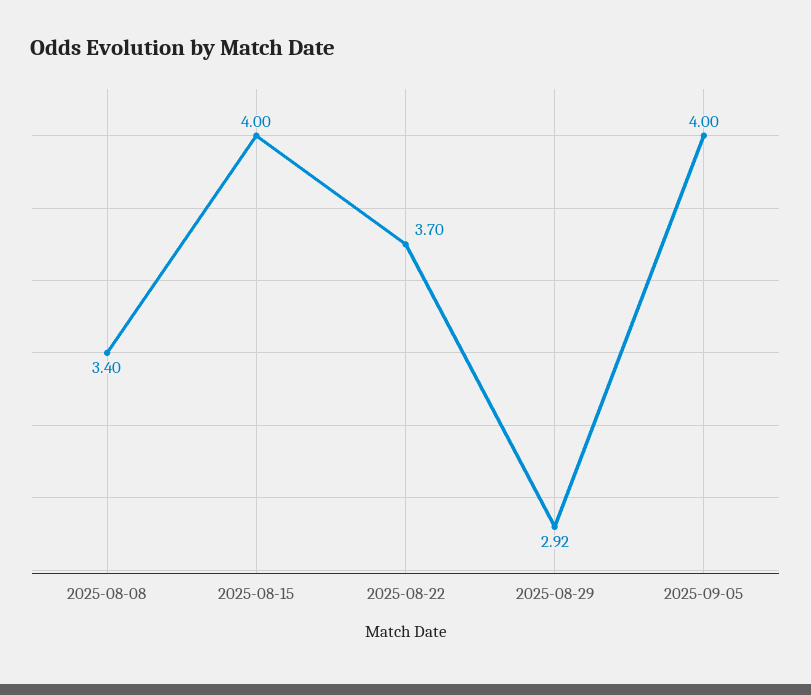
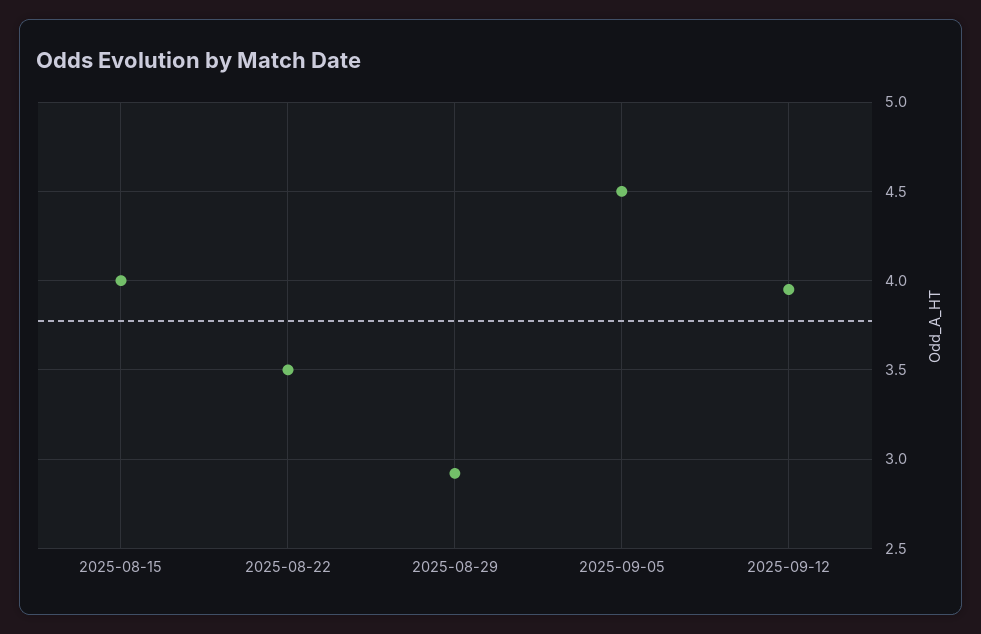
2025-08-08: 3.4 -> none
2025-08-22: 3.7 -> 3.5
2025-09-05: 4 -> 4.5
2025-09-12: none -> 3.95

